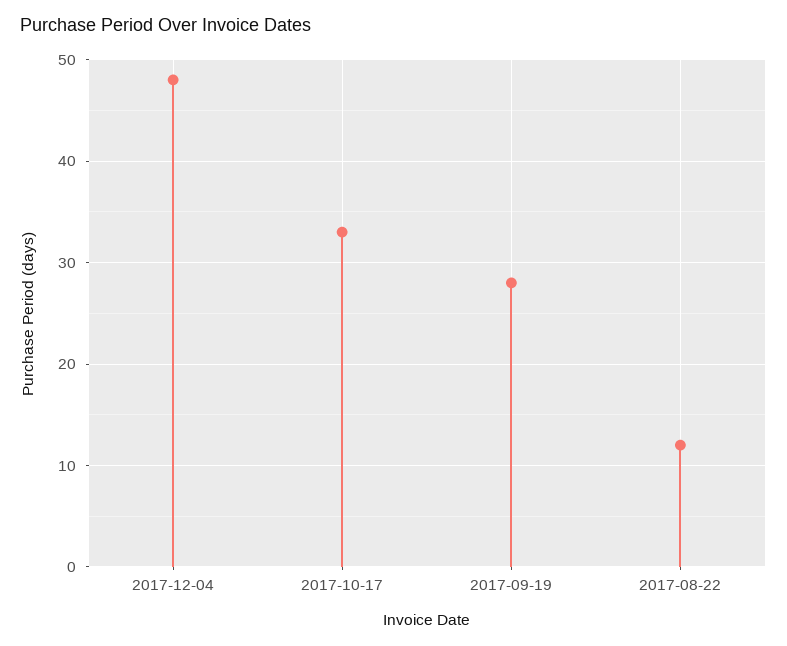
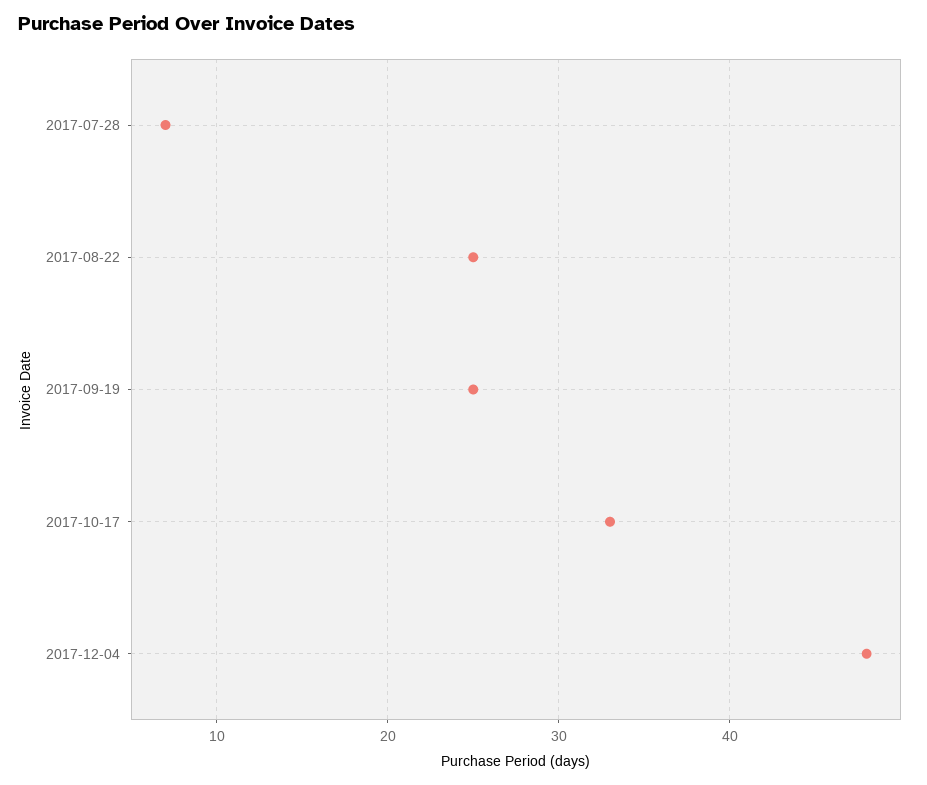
2017-09-19: 28 -> 25
2017-08-22: 12 -> 25
2017-07-28: none -> 7

